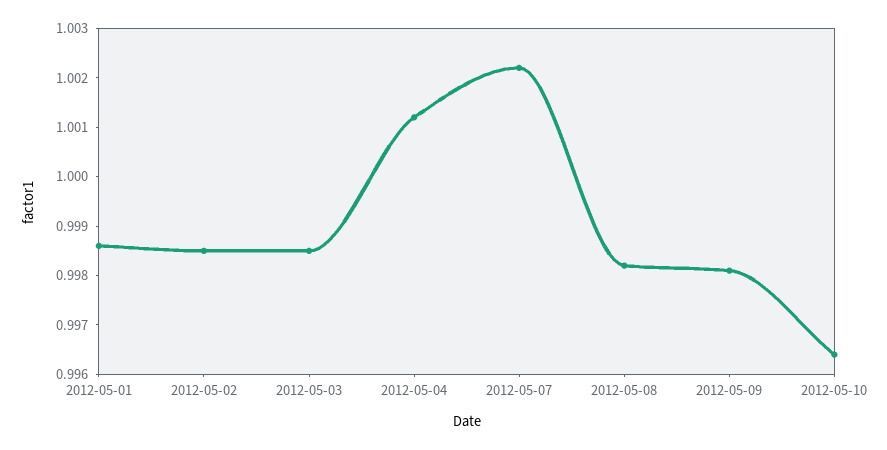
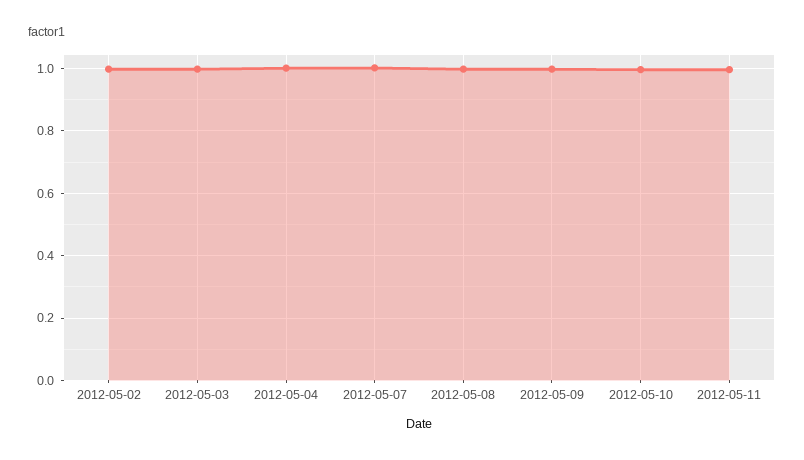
2012-05-01: 0.9985 -> none
2012-05-11: none -> 1

